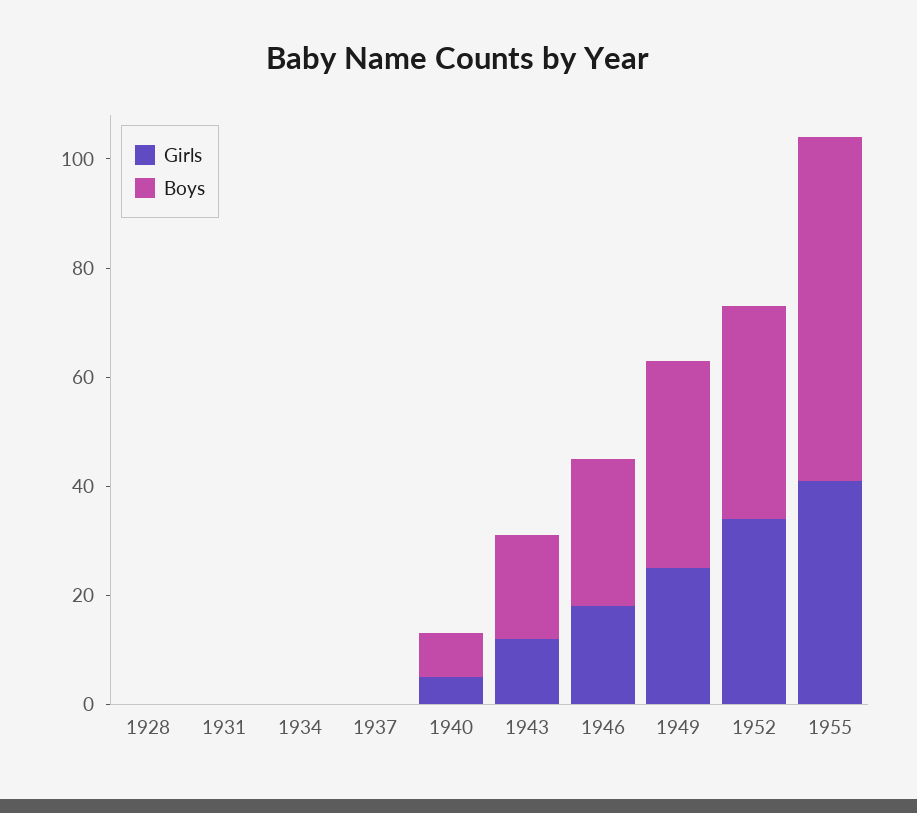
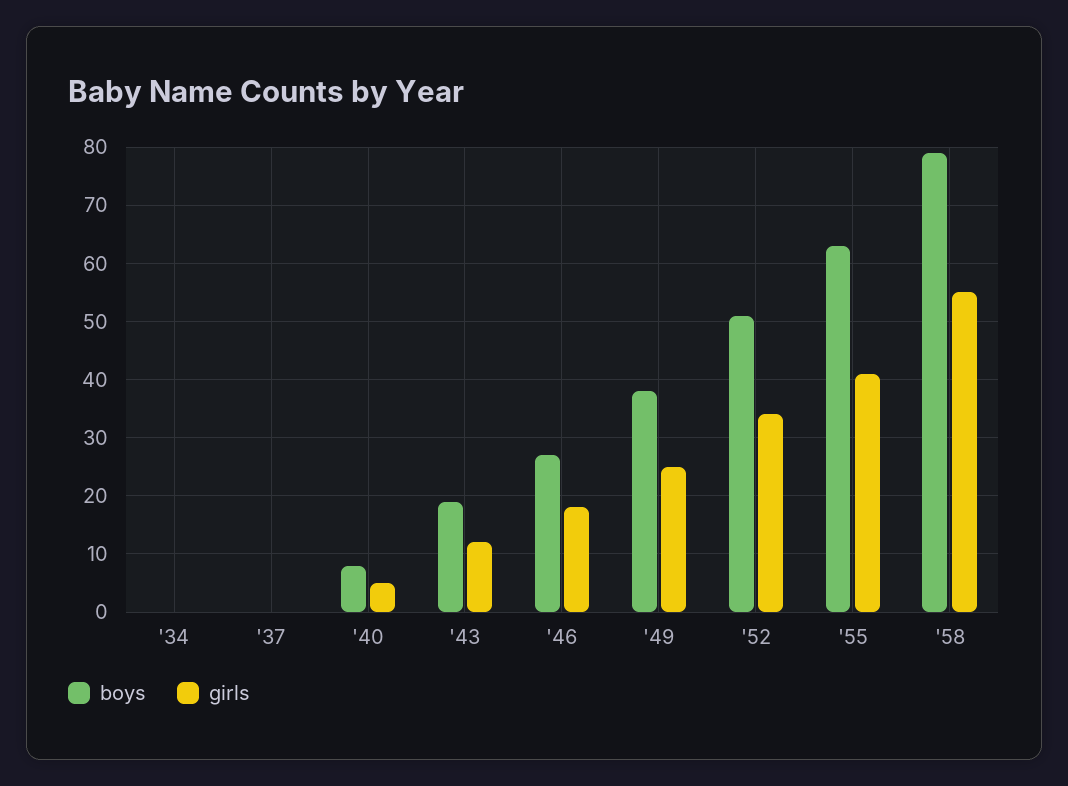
Girls, 1928: 0 -> none
Boys, 1928: 0 -> none
Girls, 1931: 0 -> none
Boys, 1931: 0 -> none
Boys, 1952: 40 -> 50
Boys, '58: none -> 80
Girls, '58: none -> 55

